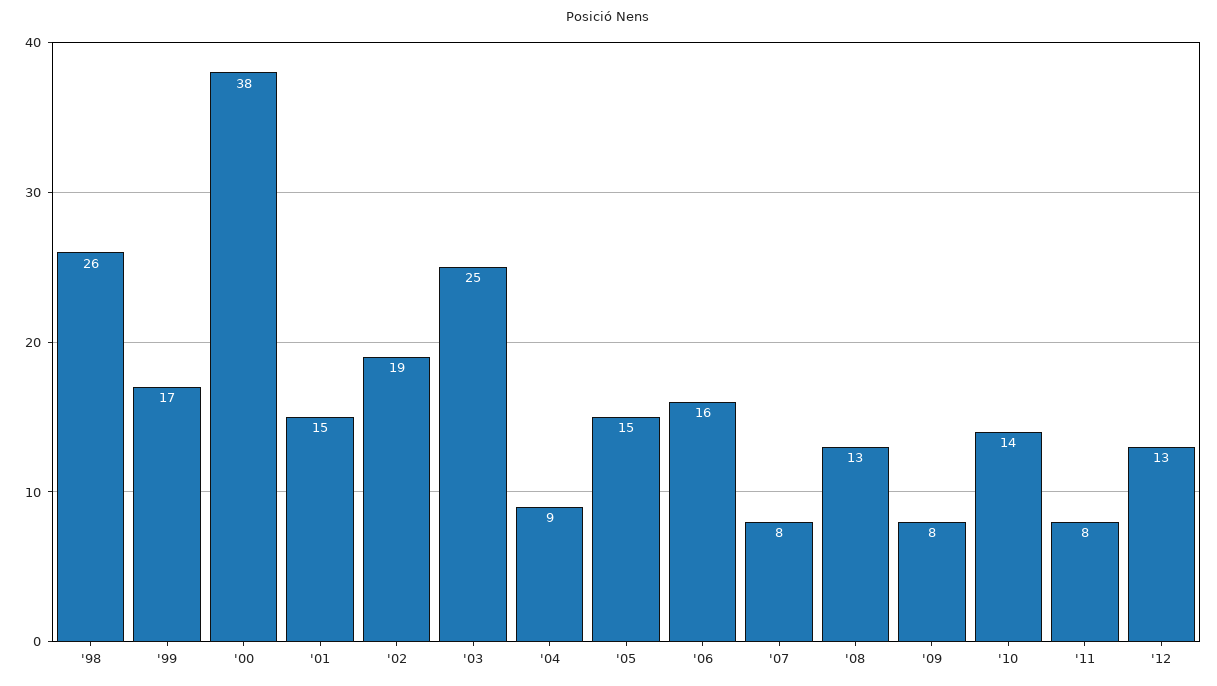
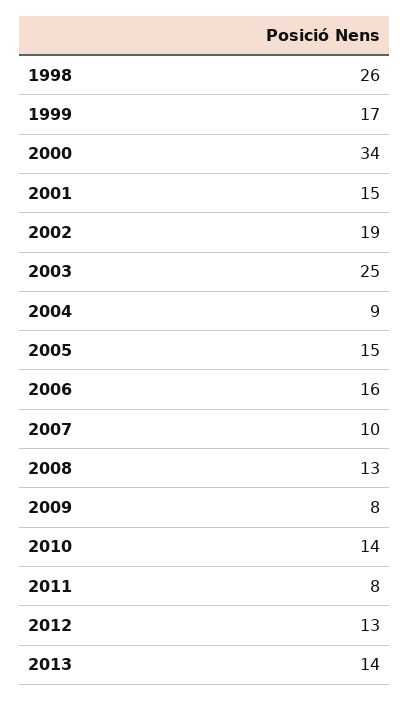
'00: 38 -> 34
'07: 8 -> 10
2013: none -> 14

